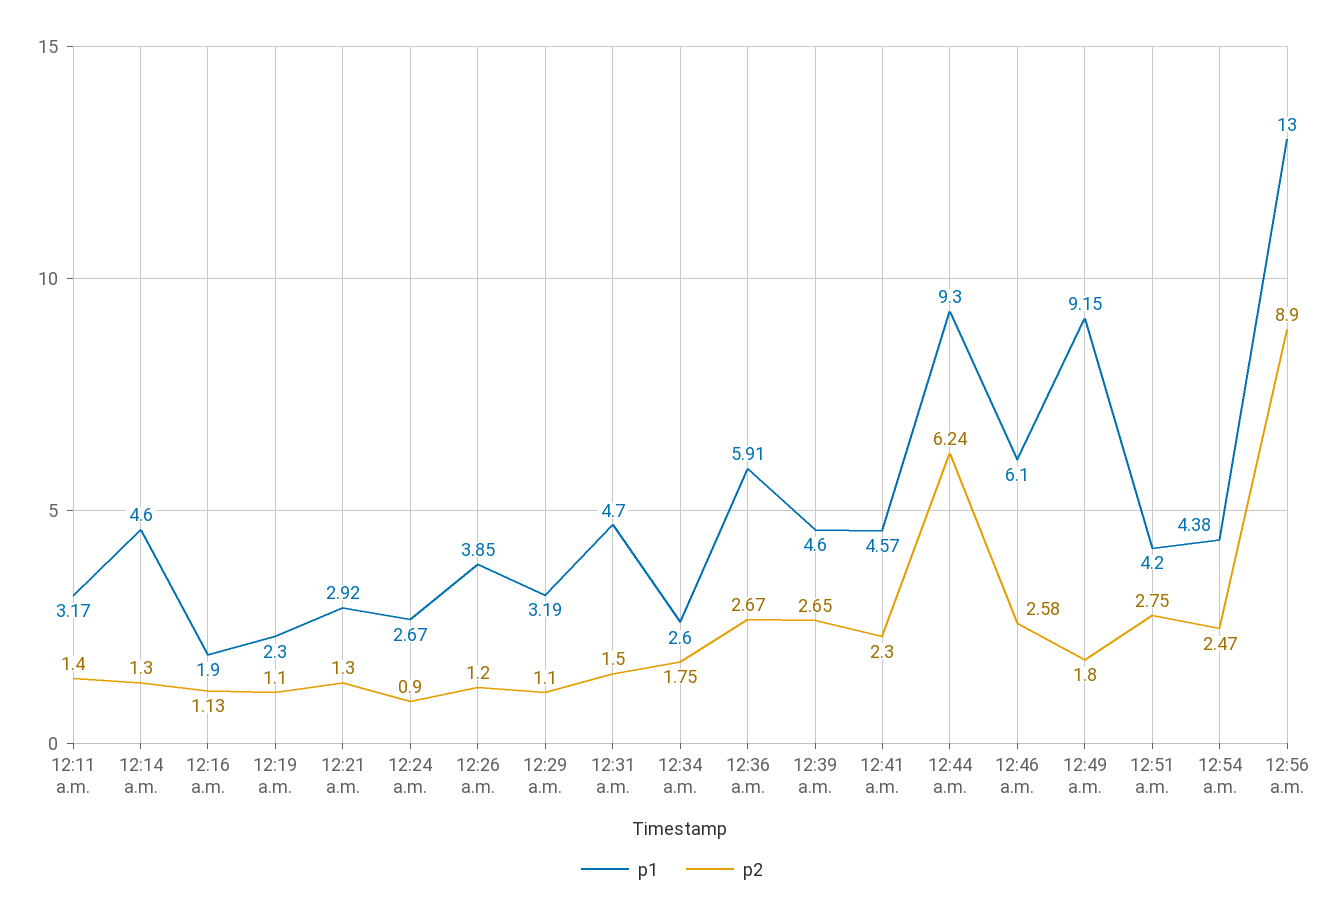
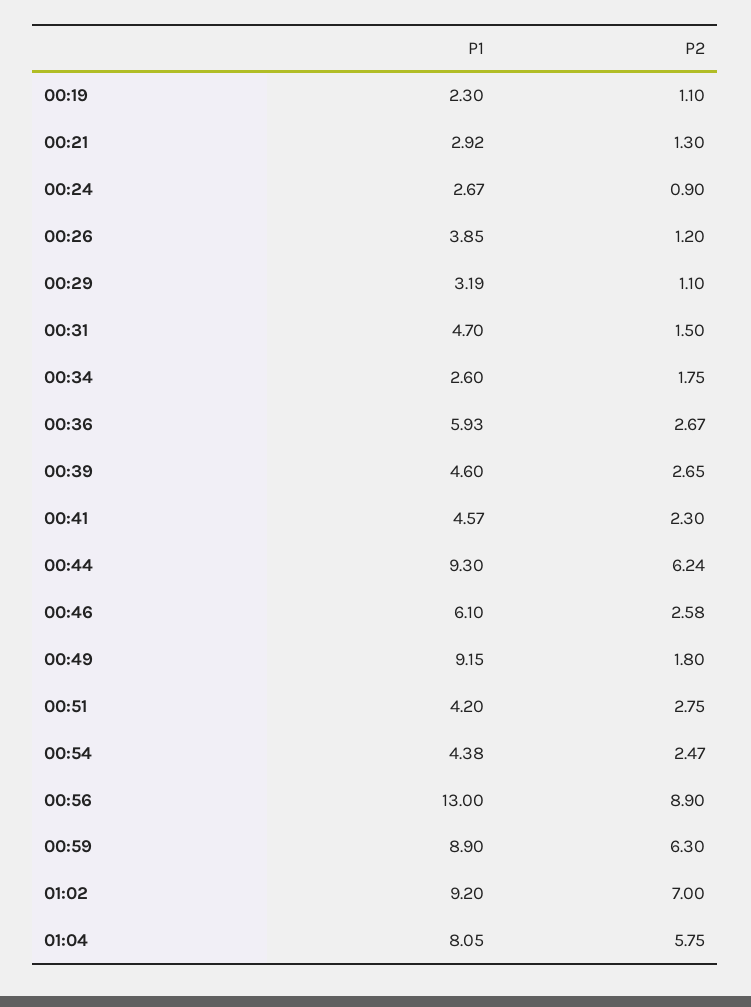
p1, 12:11 a.m.: 3.17 -> none
p2, 12:11 a.m.: 1.4 -> none
p1, 12:14 a.m.: 4.6 -> none
p2, 12:14 a.m.: 1.3 -> none
p1, 12:16 a.m.: 1.9 -> none
p2, 12:16 a.m.: 1.13 -> none
p1, 12:36 a.m.: 5.91 -> 5.93
p1, 00:59: none -> 8.9
p2, 00:59: none -> 6.3
p1, 01:02: none -> 9.2
p2, 01:02: none -> 7
p1, 01:04: none -> 8.05
p2, 01:04: none -> 5.75

